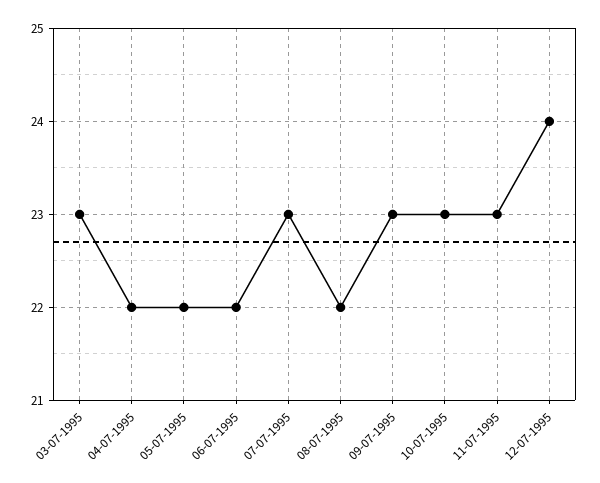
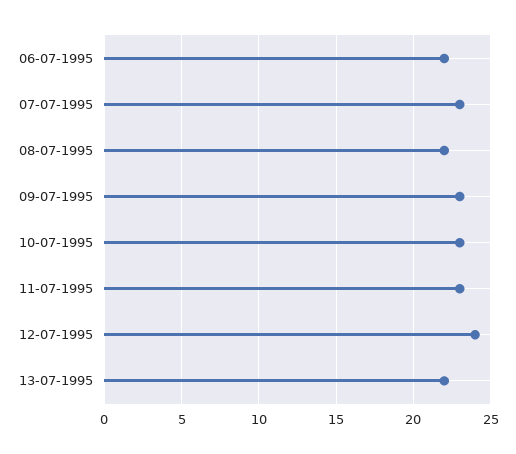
03-07-1995: 23 -> none
04-07-1995: 22 -> none
05-07-1995: 22 -> none
13-07-1995: none -> 22

